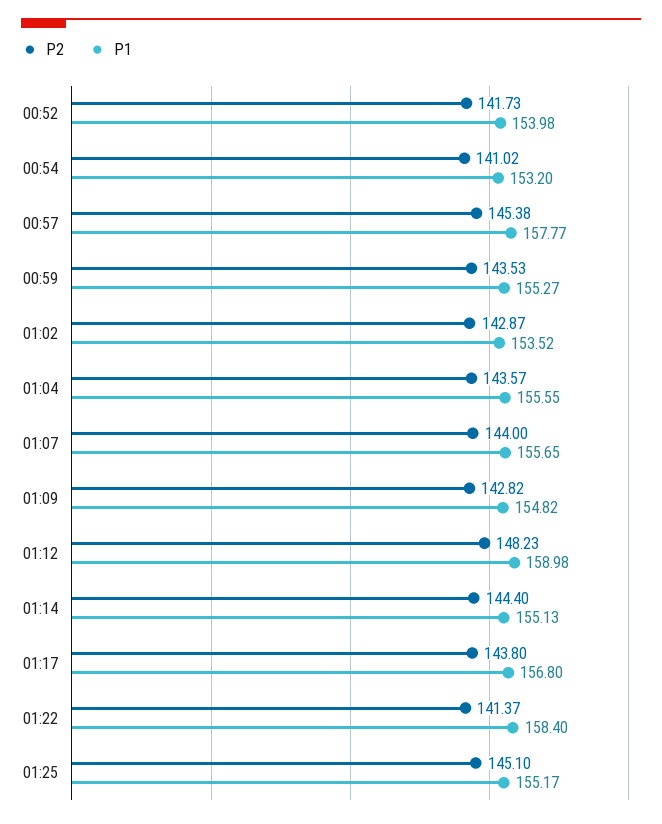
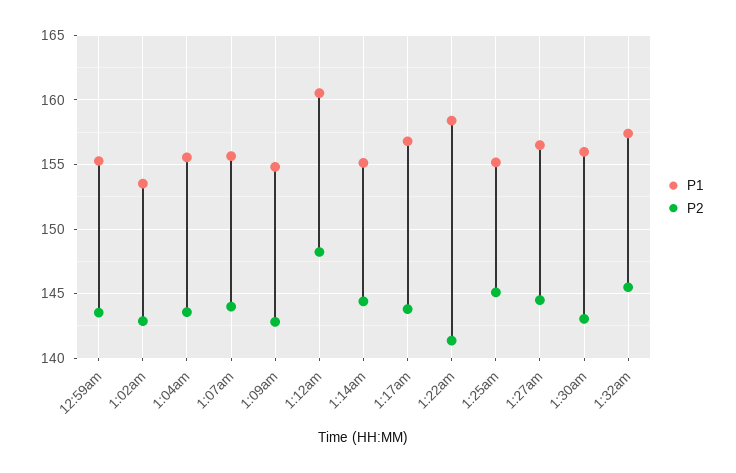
P2, 00:52: 141.73 -> none
P1, 00:52: 153.98 -> none
P2, 00:54: 141.02 -> none
P1, 00:54: 153.2 -> none
P2, 00:57: 145.38 -> none
P1, 00:57: 157.77 -> none
P1, 01:12: 158.98 -> 160.5
P1, 1:27am: none -> 156.5
P2, 1:27am: none -> 144.5
P1, 1:30am: none -> 156
P2, 1:30am: none -> 143
P1, 1:32am: none -> 157.5
P2, 1:32am: none -> 145.5

